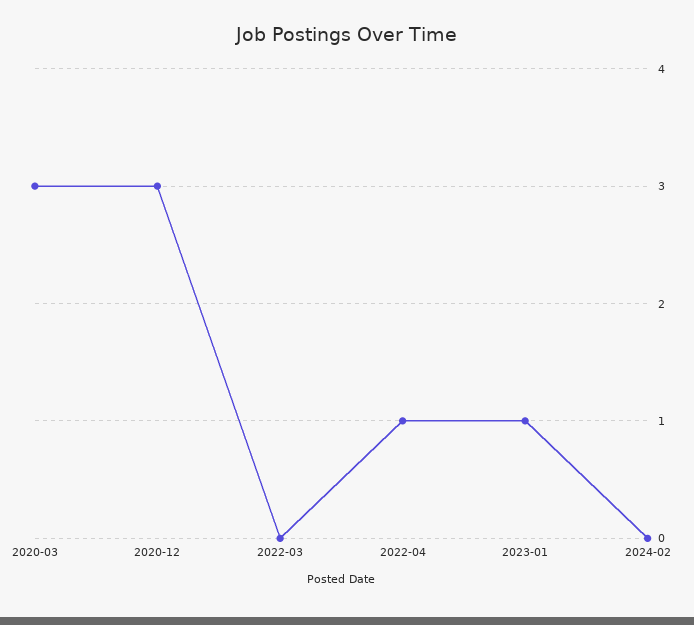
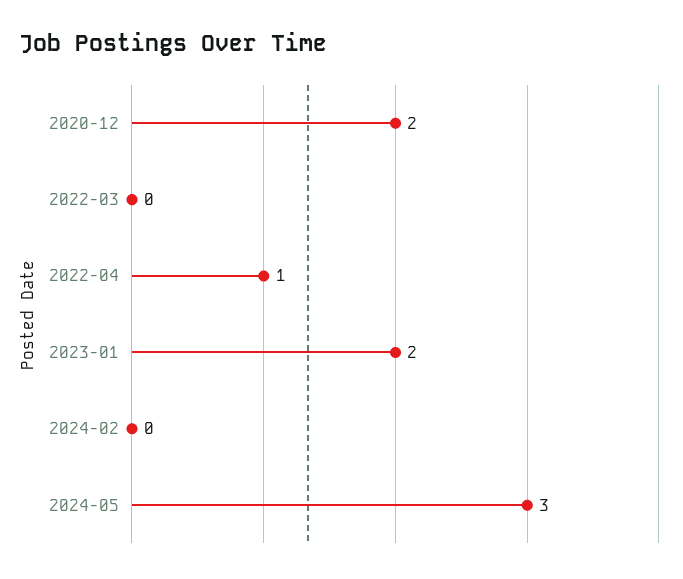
2020-03: 3 -> none
2020-12: 3 -> 2
2023-01: 1 -> 2
2024-05: none -> 3

